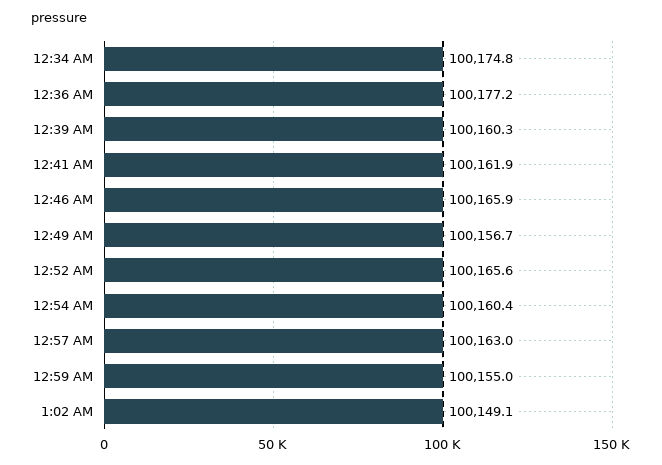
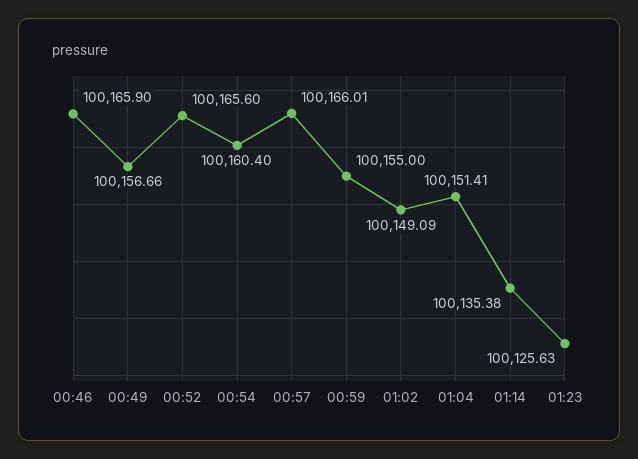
12:34 AM: 100174.8 -> none
12:36 AM: 100177.2 -> none
12:39 AM: 100160.3 -> none
12:41 AM: 100161.9 -> none
12:57 AM: 100163 -> 100166.01
01:04: none -> 100151.41
01:14: none -> 100135.38
01:23: none -> 100125.63

